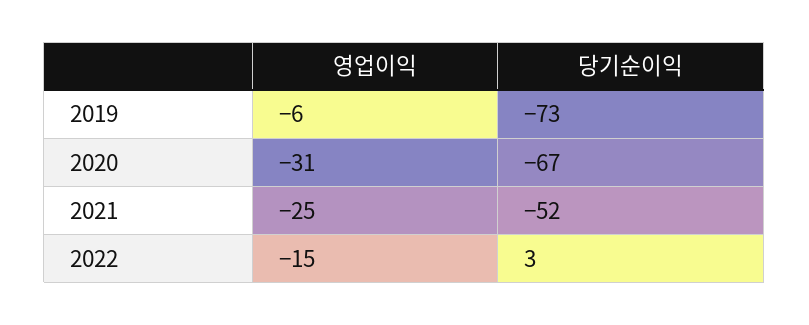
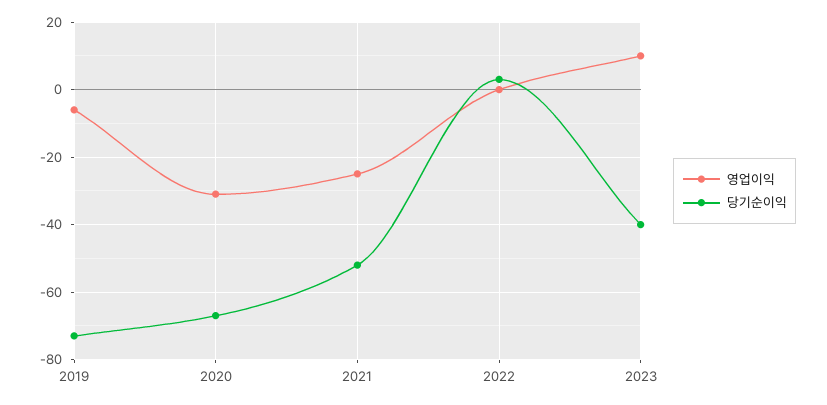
영업이익, 2022: -15 -> 0
영업이익, 2023: none -> 10
당기순이익, 2023: none -> -40

